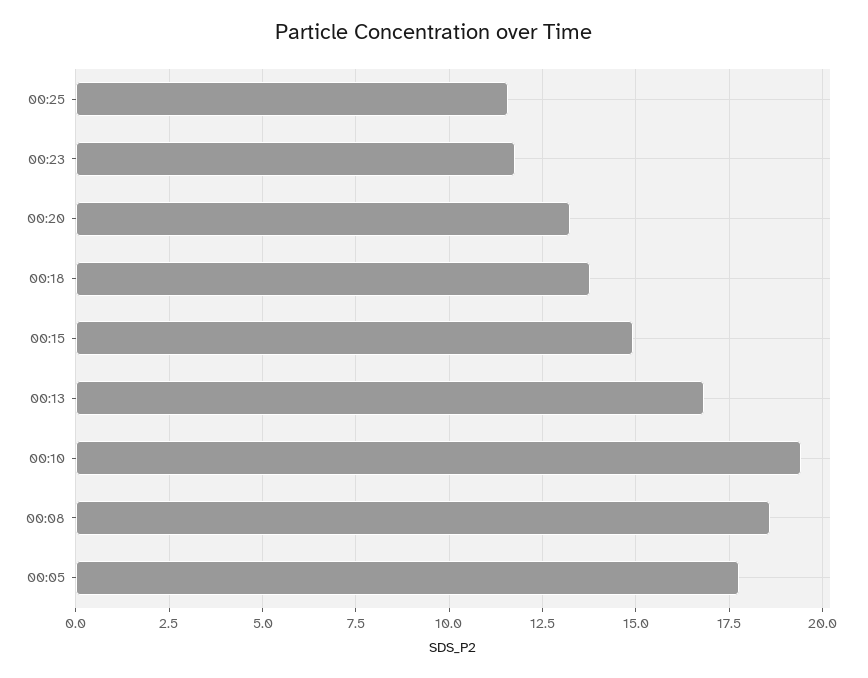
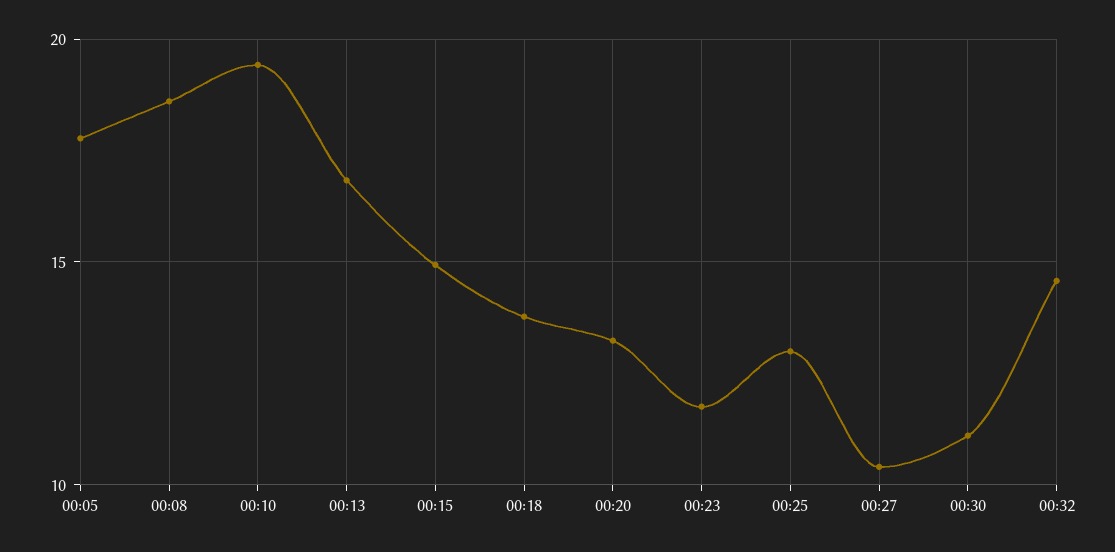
00:25: 11.5 -> 13
00:27: none -> 10.5
00:30: none -> 11
00:32: none -> 14.5

